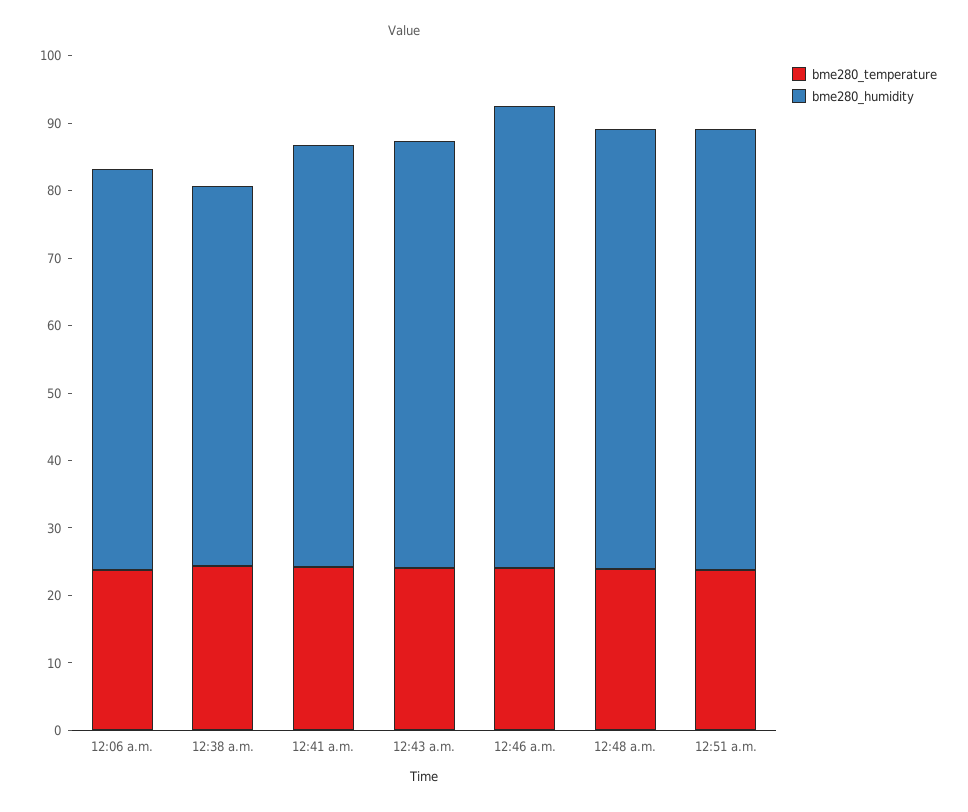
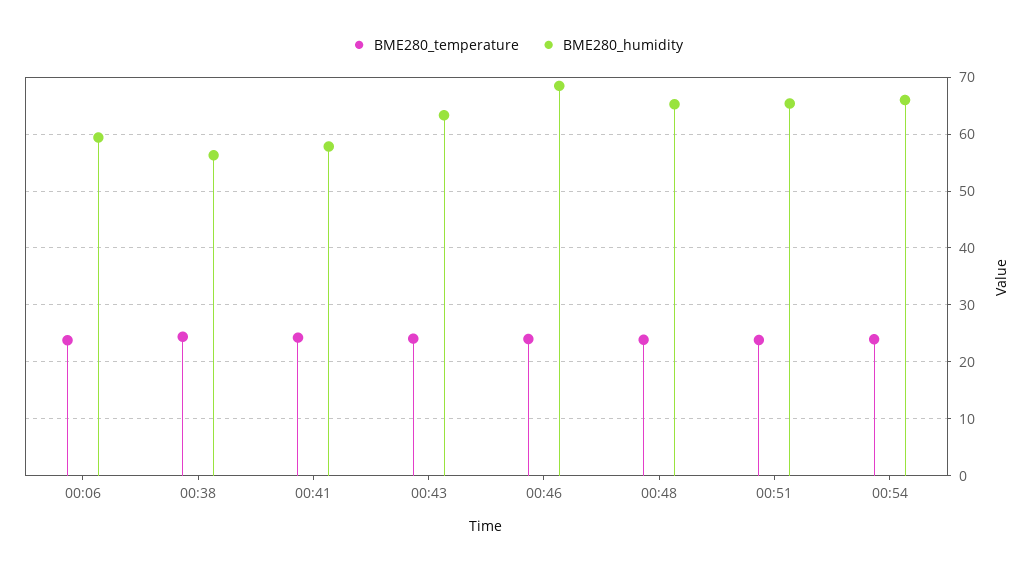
bme280_humidity, 12:41 a.m.: 62 -> 58
bme280_temperature, 00:54: none -> 24
bme280_humidity, 00:54: none -> 66

